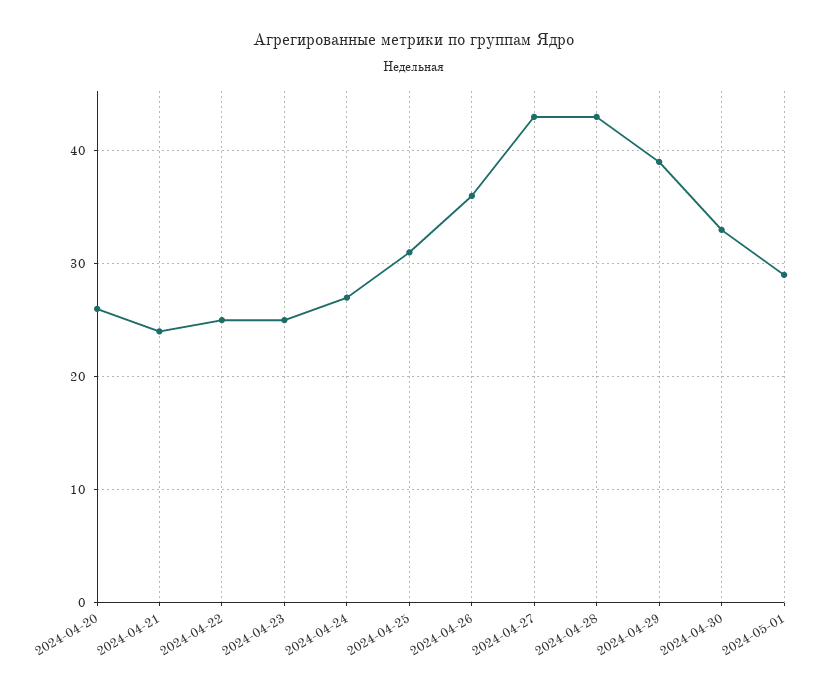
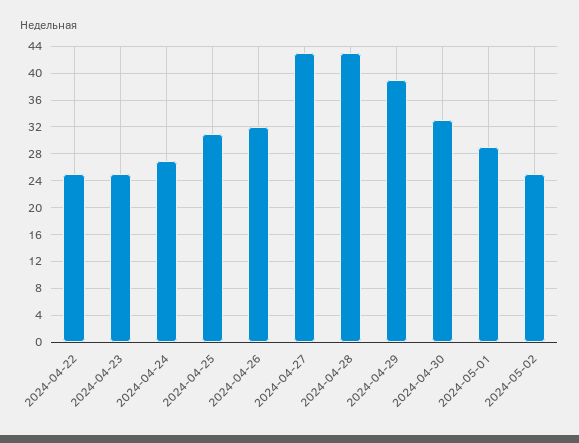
2024-04-20: 26 -> none
2024-04-21: 24 -> none
2024-04-26: 36 -> 32
2024-05-02: none -> 25

